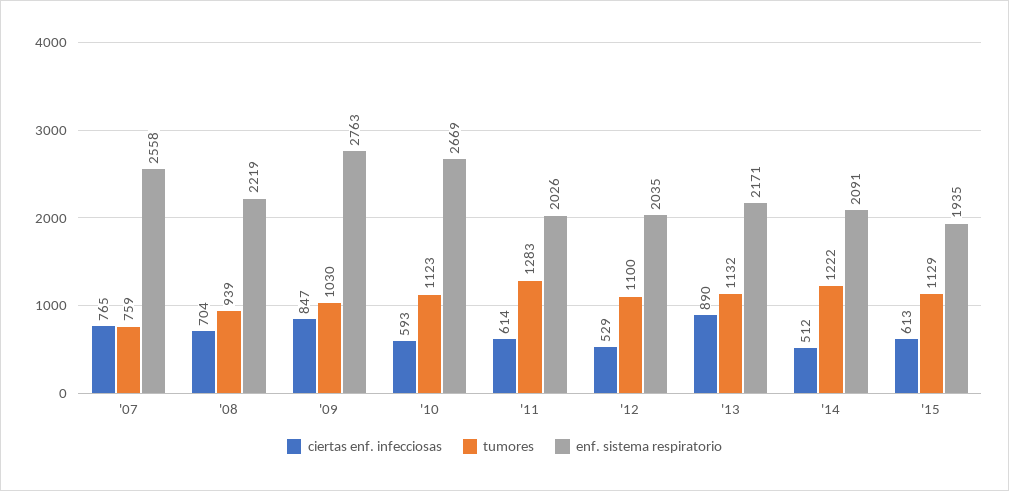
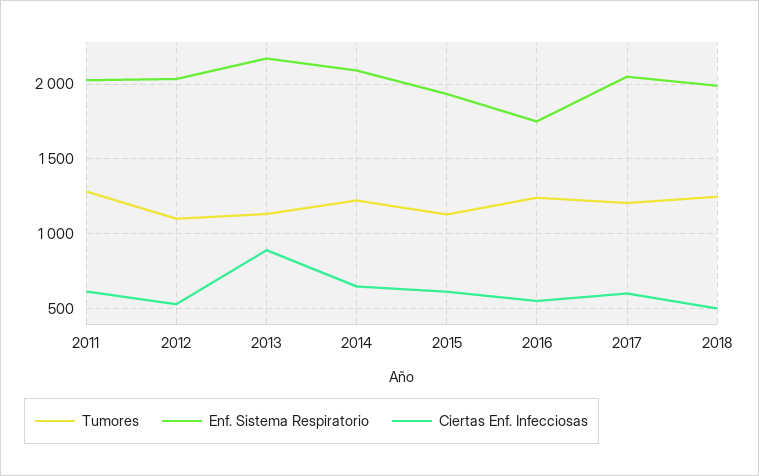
ciertas enf. infecciosas, '07: 765 -> none
tumores, '07: 759 -> none
enf. sistema respiratorio, '07: 2558 -> none
ciertas enf. infecciosas, '08: 704 -> none
tumores, '08: 939 -> none
enf. sistema respiratorio, '08: 2219 -> none
ciertas enf. infecciosas, '09: 847 -> none
tumores, '09: 1030 -> none
enf. sistema respiratorio, '09: 2763 -> none
ciertas enf. infecciosas, '10: 593 -> none
tumores, '10: 1123 -> none
enf. sistema respiratorio, '10: 2669 -> none
ciertas enf. infecciosas, '14: 512 -> 650
tumores, 2016: none -> 1250
enf. sistema respiratorio, 2016: none -> 1750
ciertas enf. infecciosas, 2016: none -> 550
tumores, 2017: none -> 1200
enf. sistema respiratorio, 2017: none -> 2050
ciertas enf. infecciosas, 2017: none -> 600
tumores, 2018: none -> 1250
enf. sistema respiratorio, 2018: none -> 2000
ciertas enf. infecciosas, 2018: none -> 500

